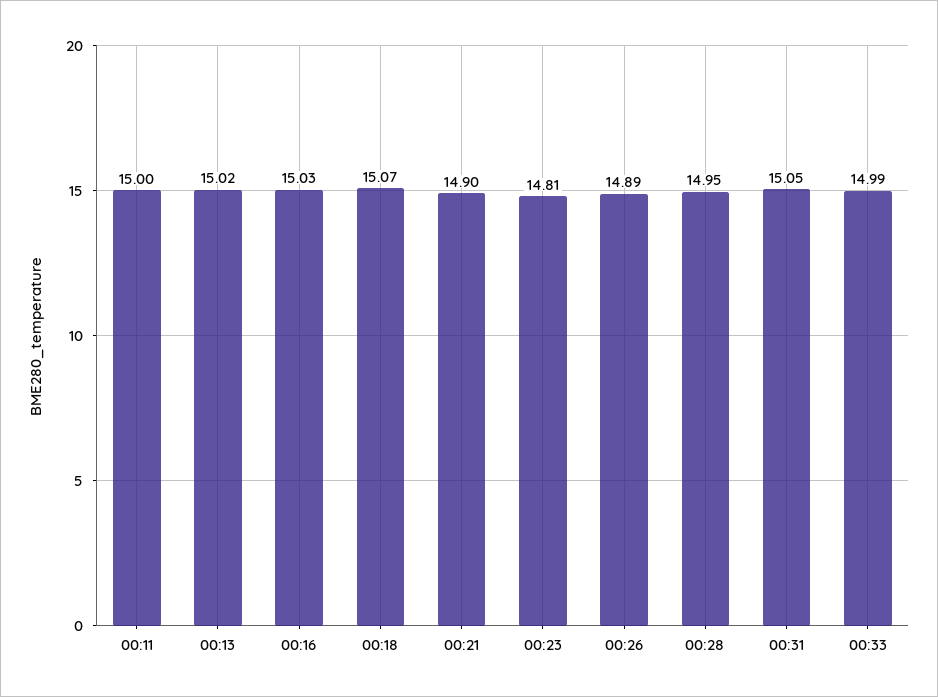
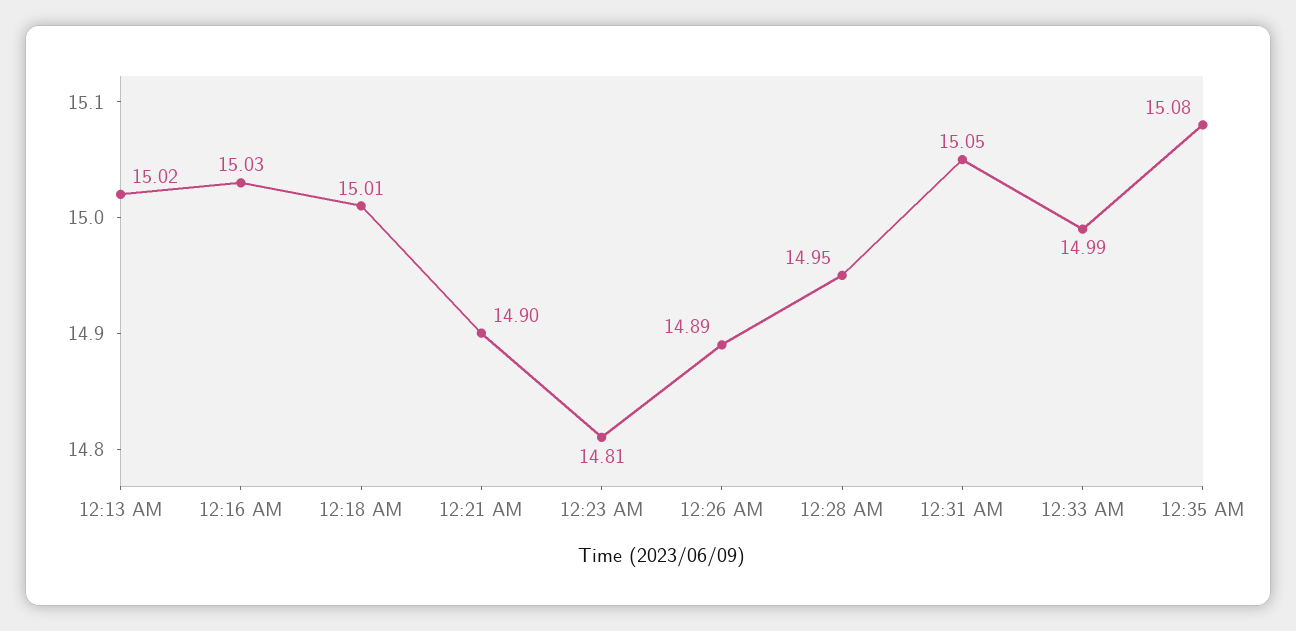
00:11: 15 -> none
00:18: 15.07 -> 15.01
12:35 AM: none -> 15.08

